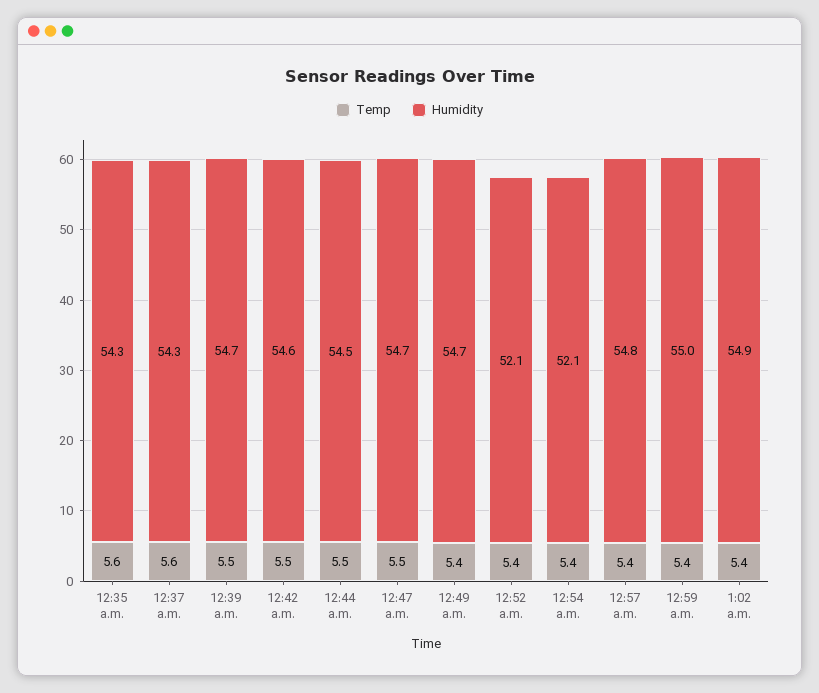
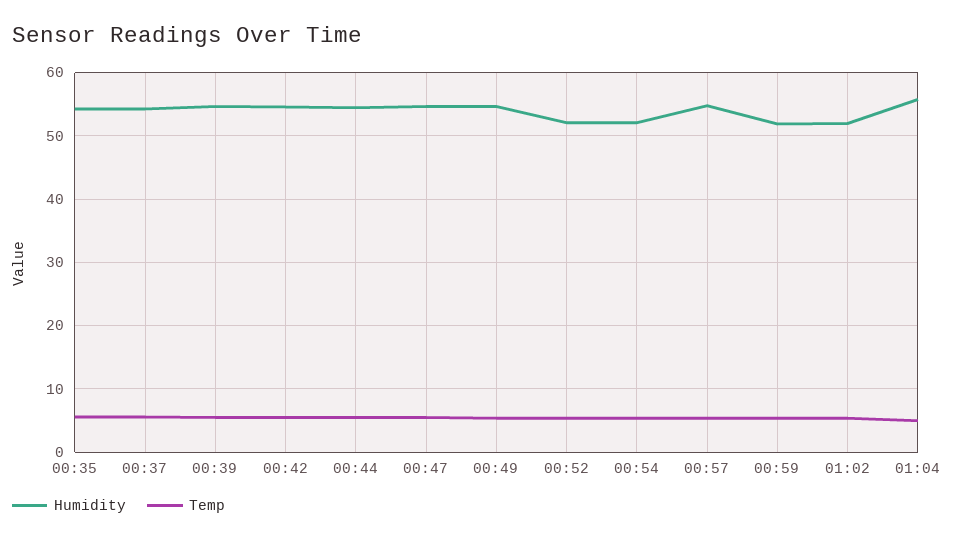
Humidity, 12:59 a.m.: 55 -> 52
Humidity, 1:02 a.m.: 54.9 -> 52
Humidity, 01:04: none -> 56
Temp, 01:04: none -> 5

